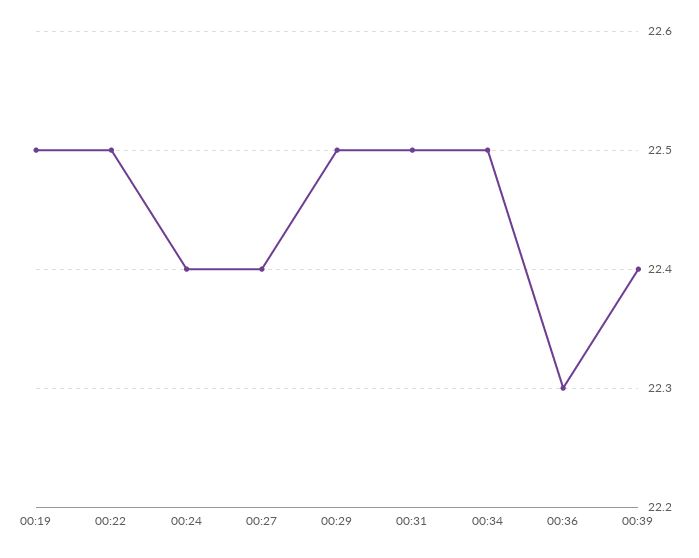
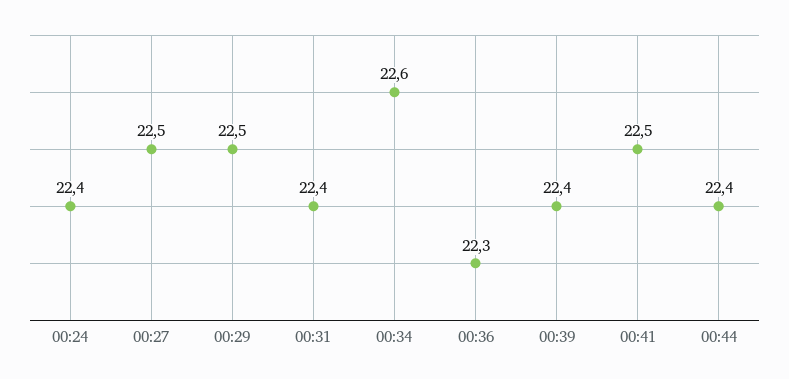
00:19: 22.5 -> none
00:22: 22.5 -> none
00:27: 22.4 -> 22.5
00:31: 22.5 -> 22.4
00:34: 22.5 -> 22.6
00:41: none -> 22.5
00:44: none -> 22.4

